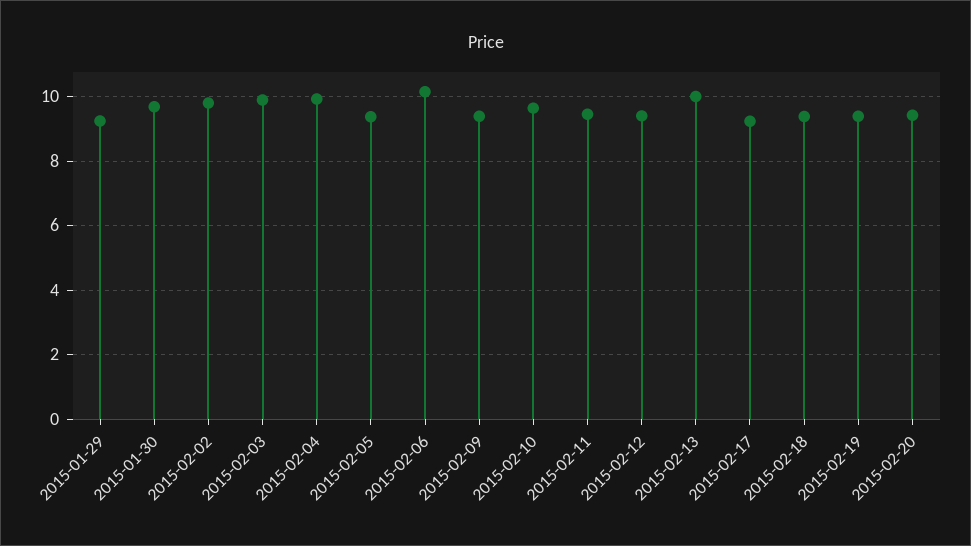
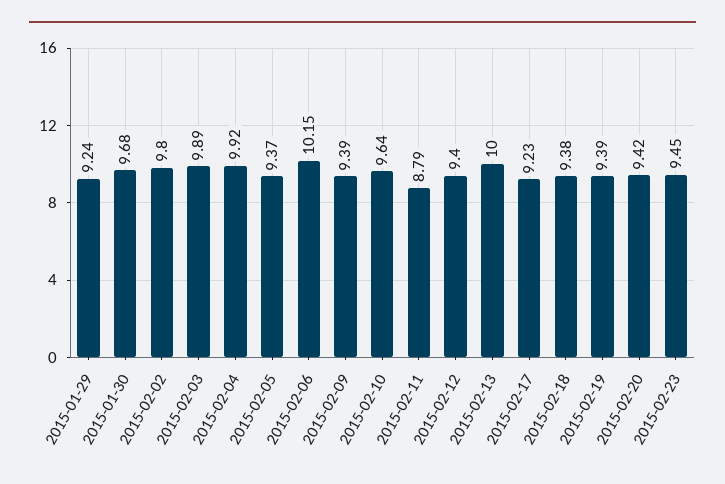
2015-02-11: 9.4 -> 8.79
2015-02-23: none -> 9.45

